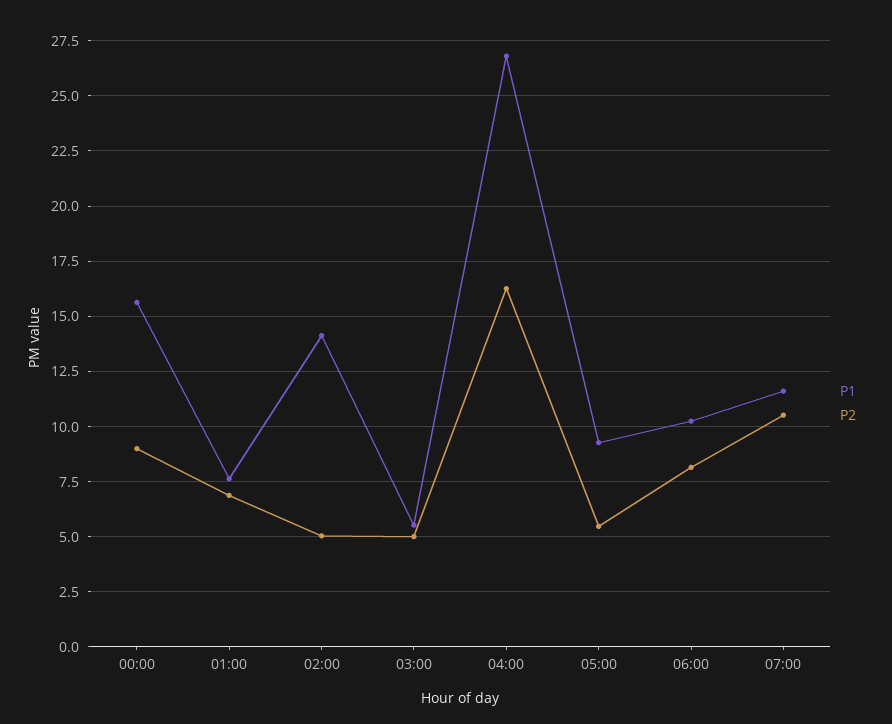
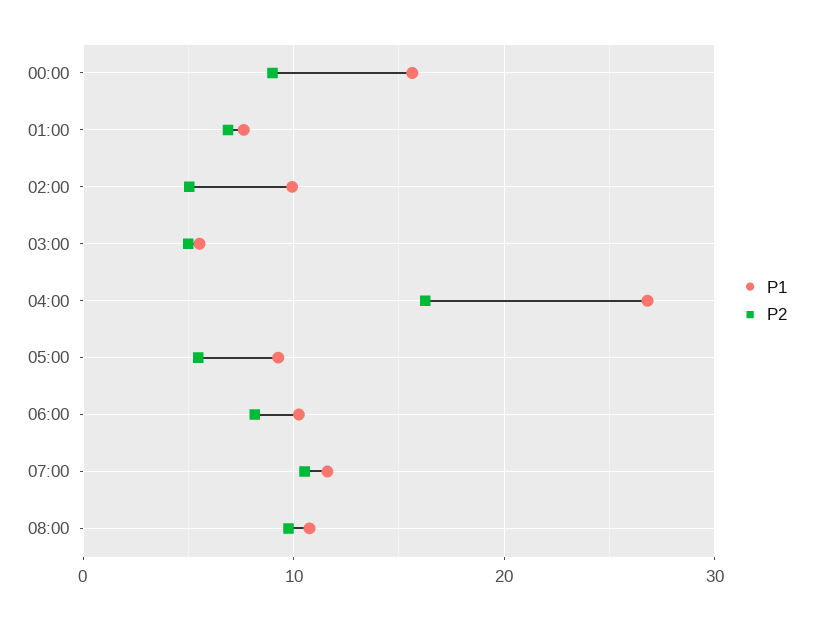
P1, 02:00: 14 -> 10
P1, 08:00: none -> 11
P2, 08:00: none -> 10

